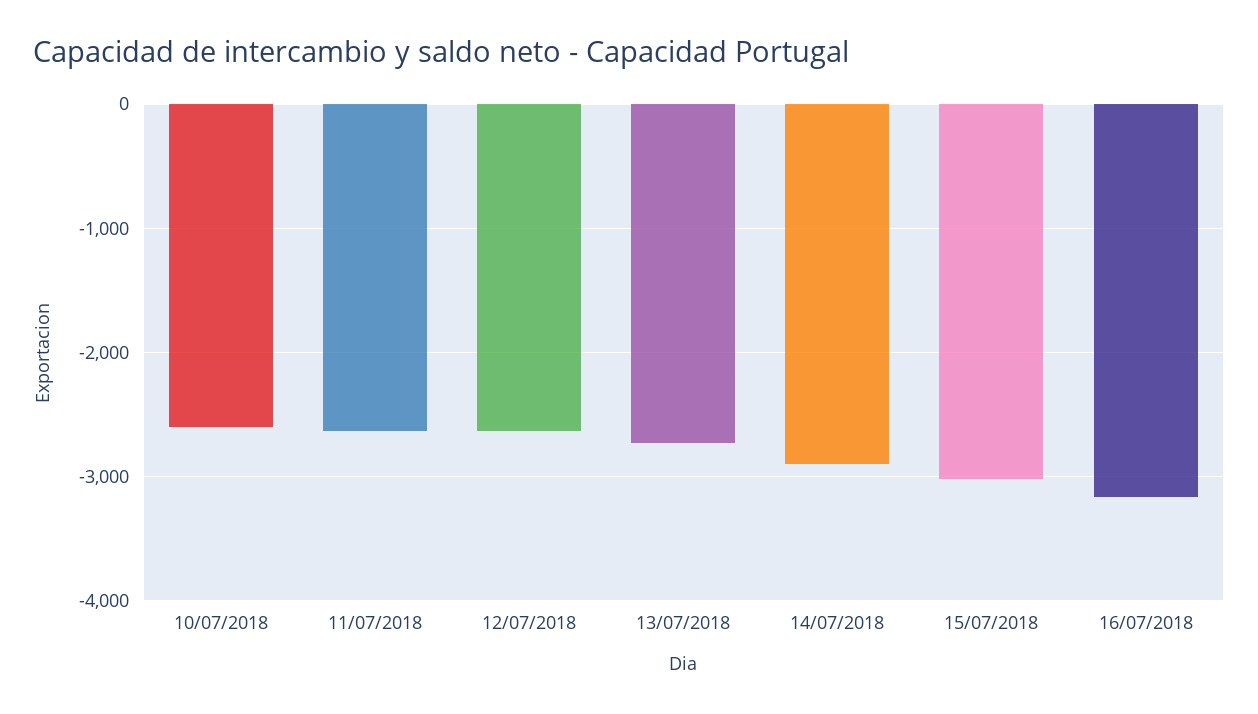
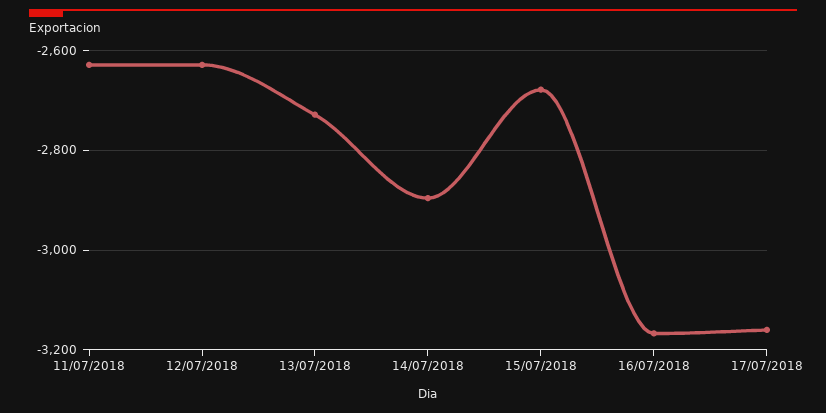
10/07/2018: -2600 -> none
15/07/2018: -3000 -> -2680
17/07/2018: none -> -3160

